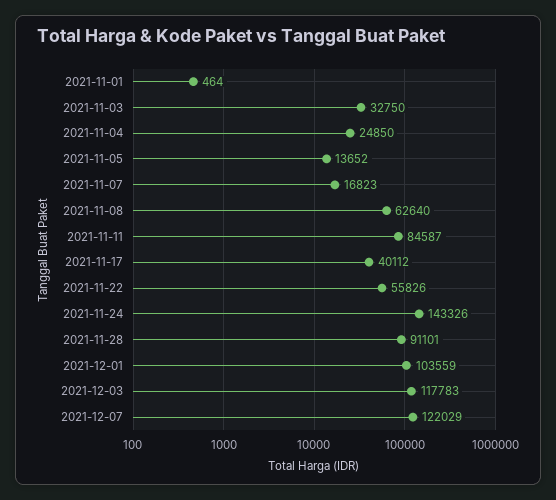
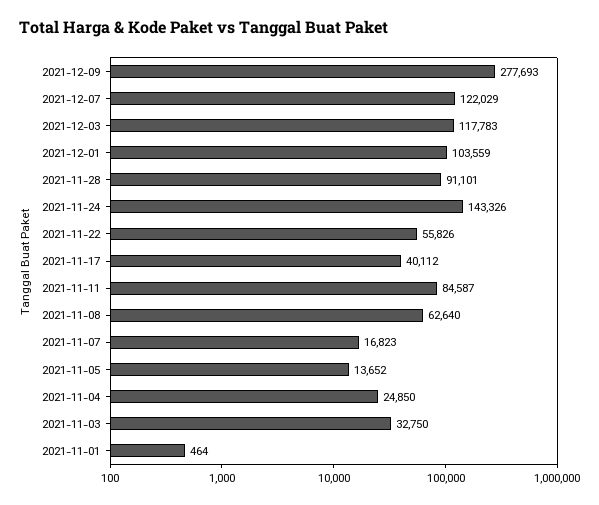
2021-12-09: none -> 277693

